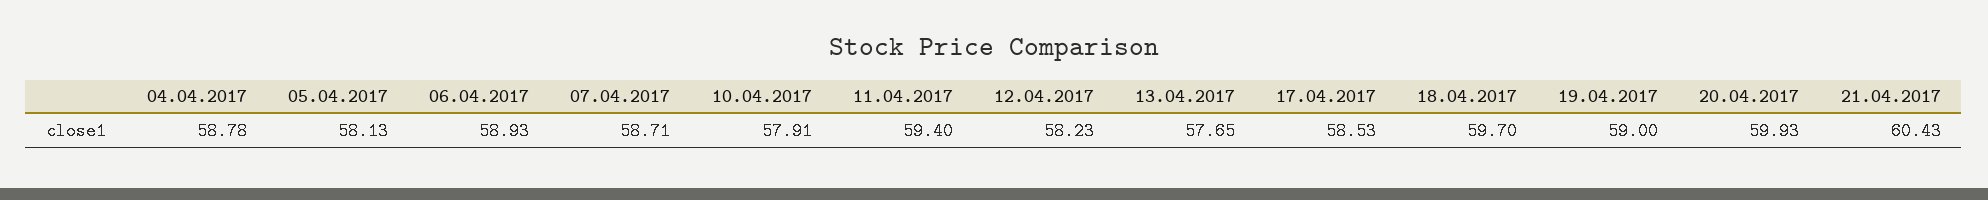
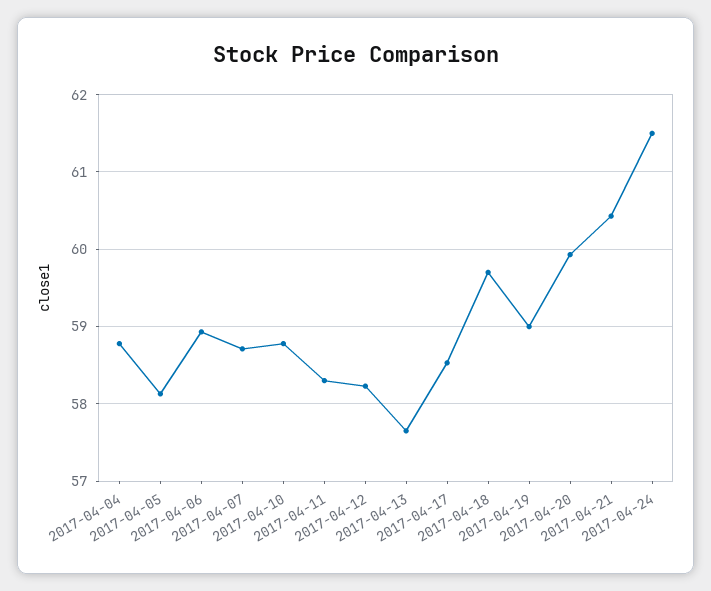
10.04.2017: 57.91 -> 58.8
11.04.2017: 59.4 -> 58.3
2017-04-24: none -> 61.5

